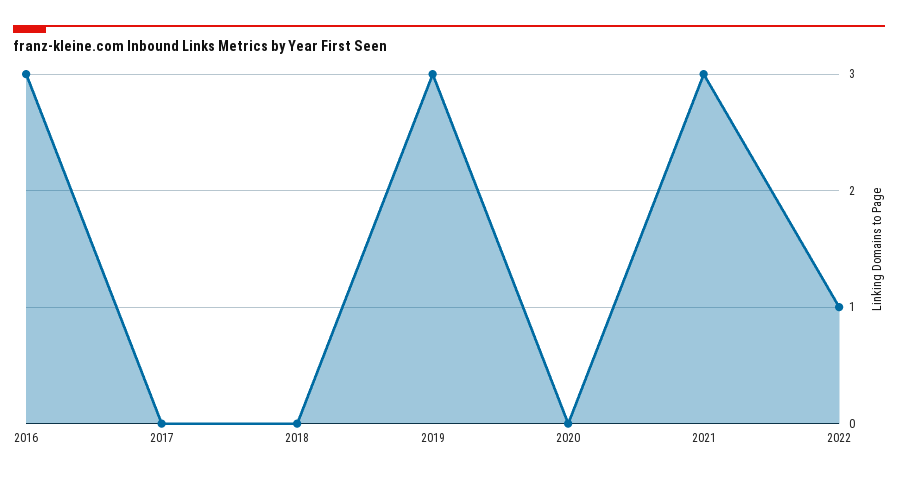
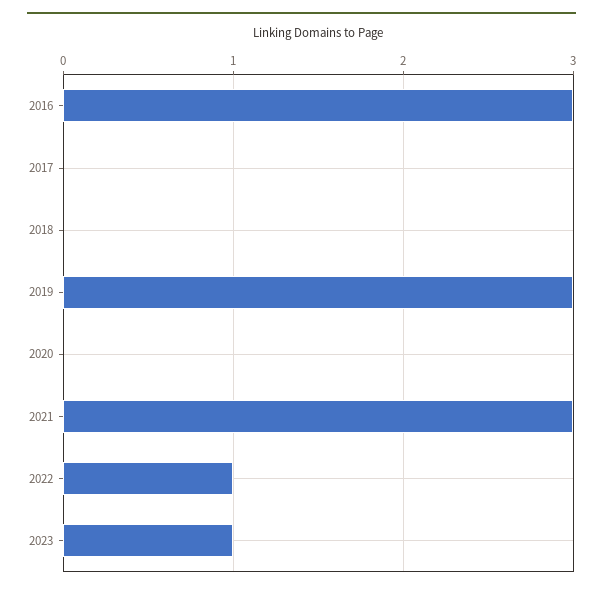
2023: none -> 1

